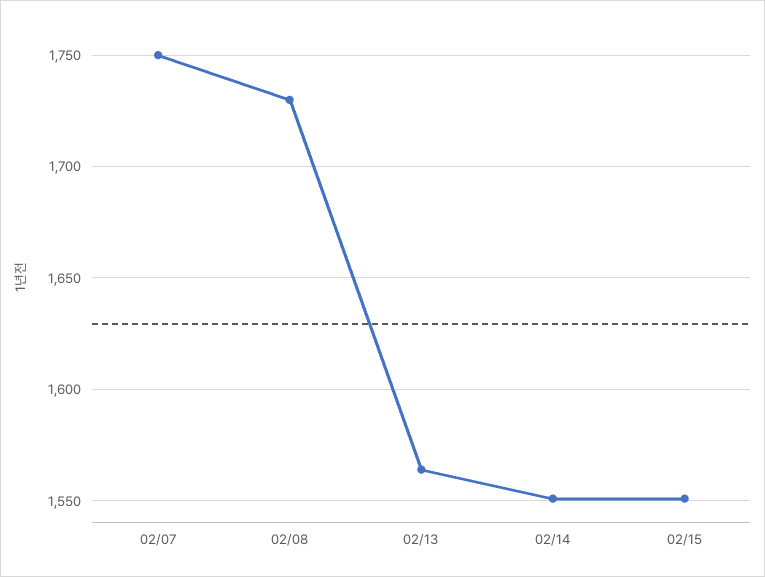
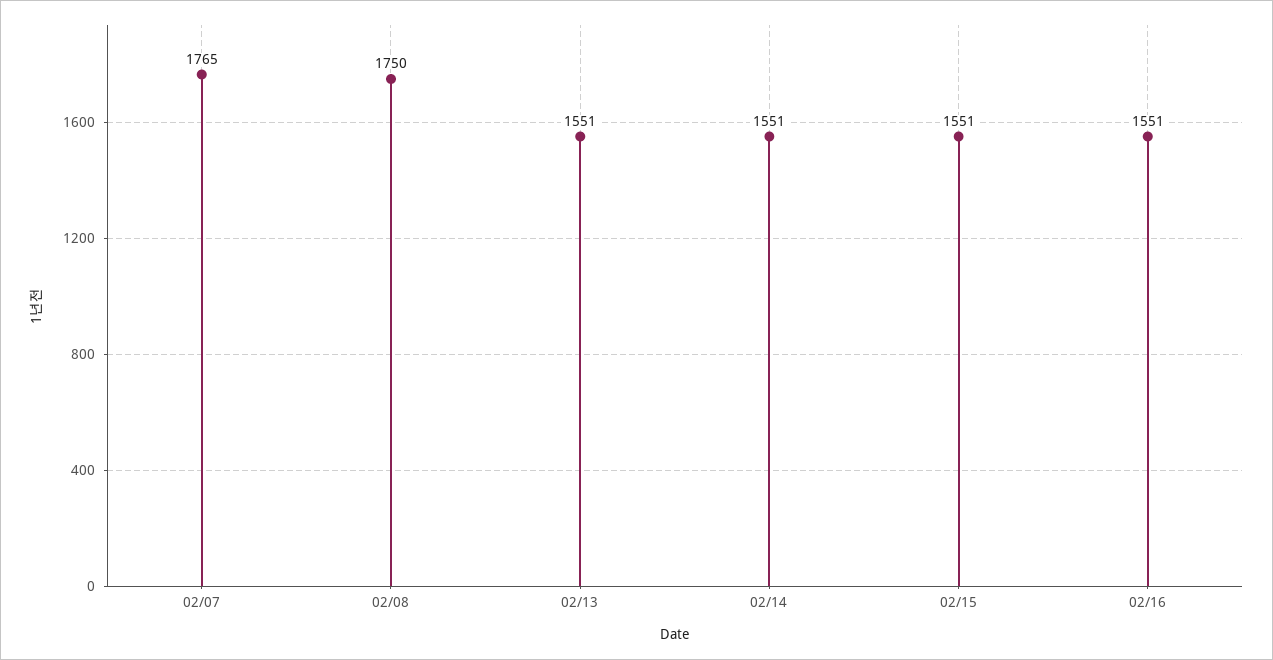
02/07: 1750 -> 1765
02/08: 1730 -> 1750
02/13: 1565 -> 1551
02/16: none -> 1551

